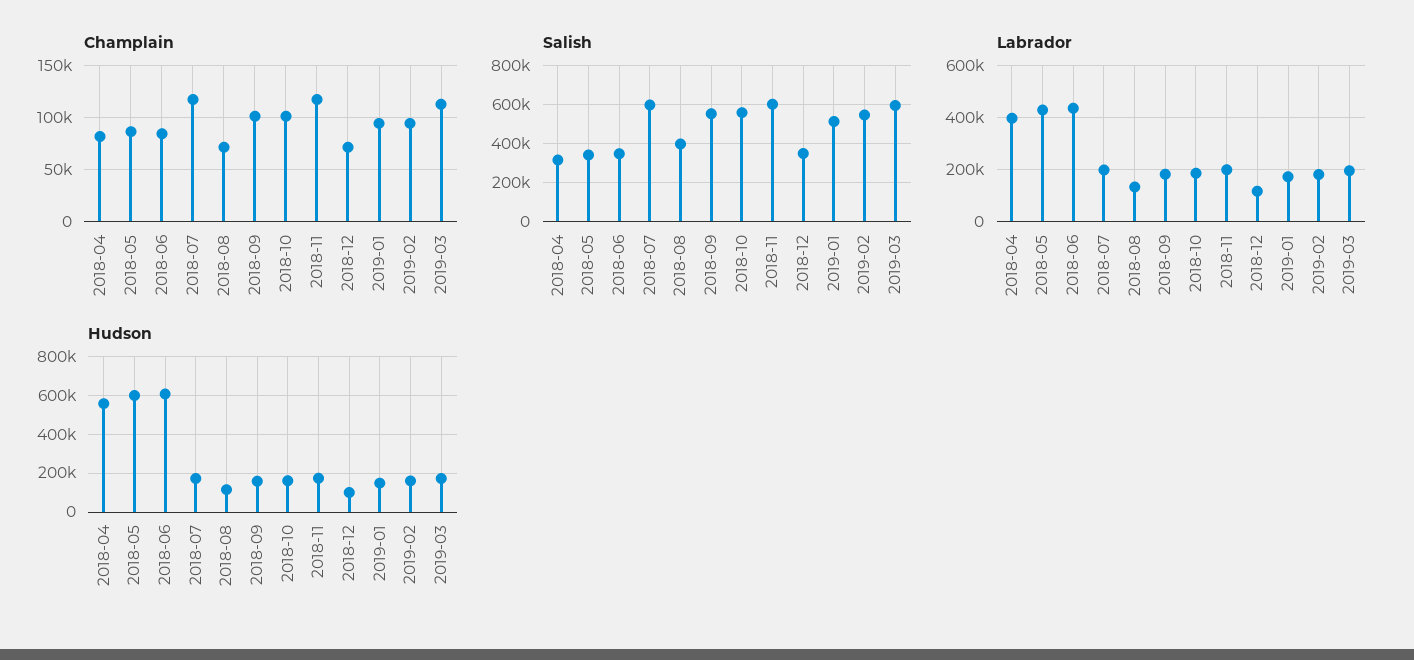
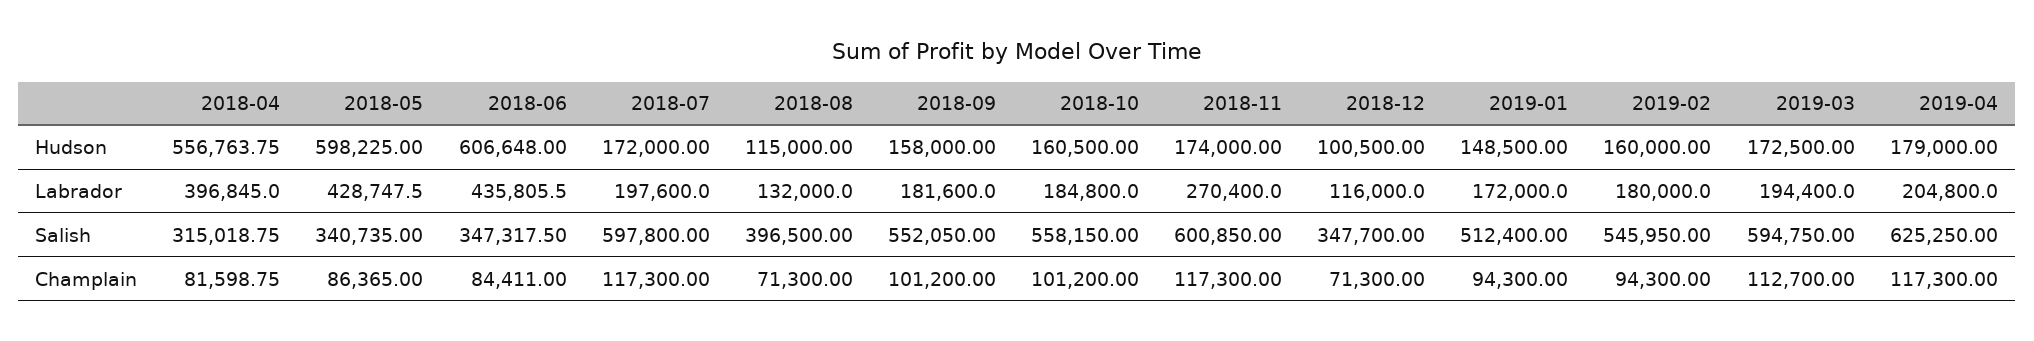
Labrador, 2018-11: 200000 -> 270400
Hudson, 2019-04: none -> 179000
Labrador, 2019-04: none -> 204800
Salish, 2019-04: none -> 625250
Champlain, 2019-04: none -> 117300

